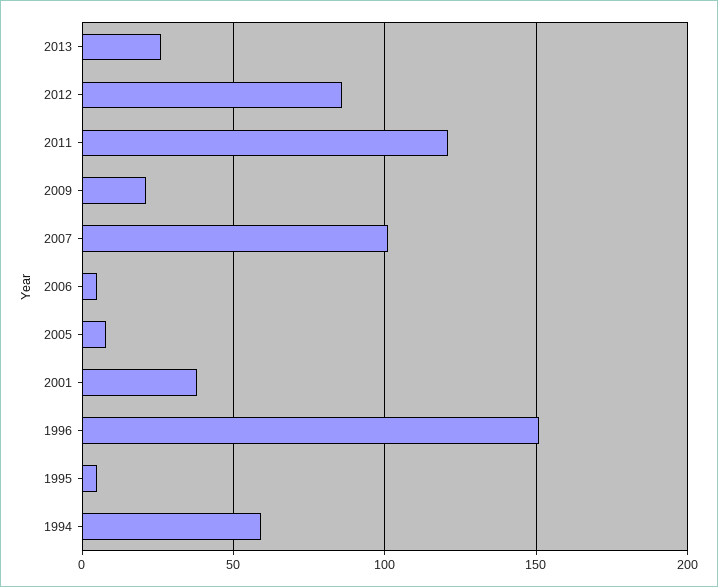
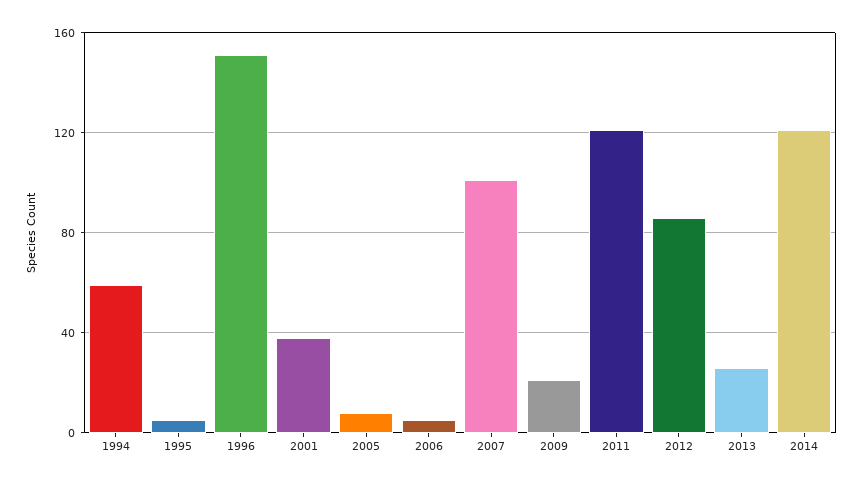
2014: none -> 120

